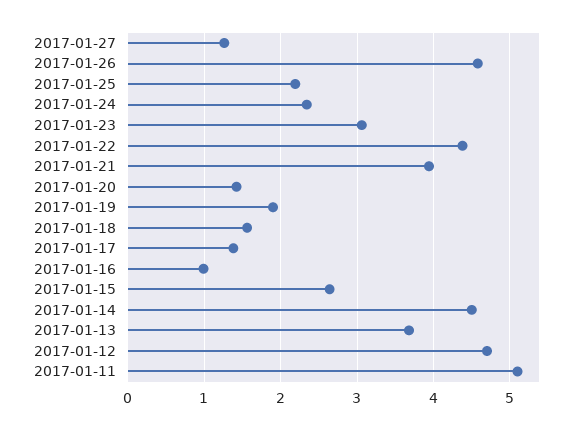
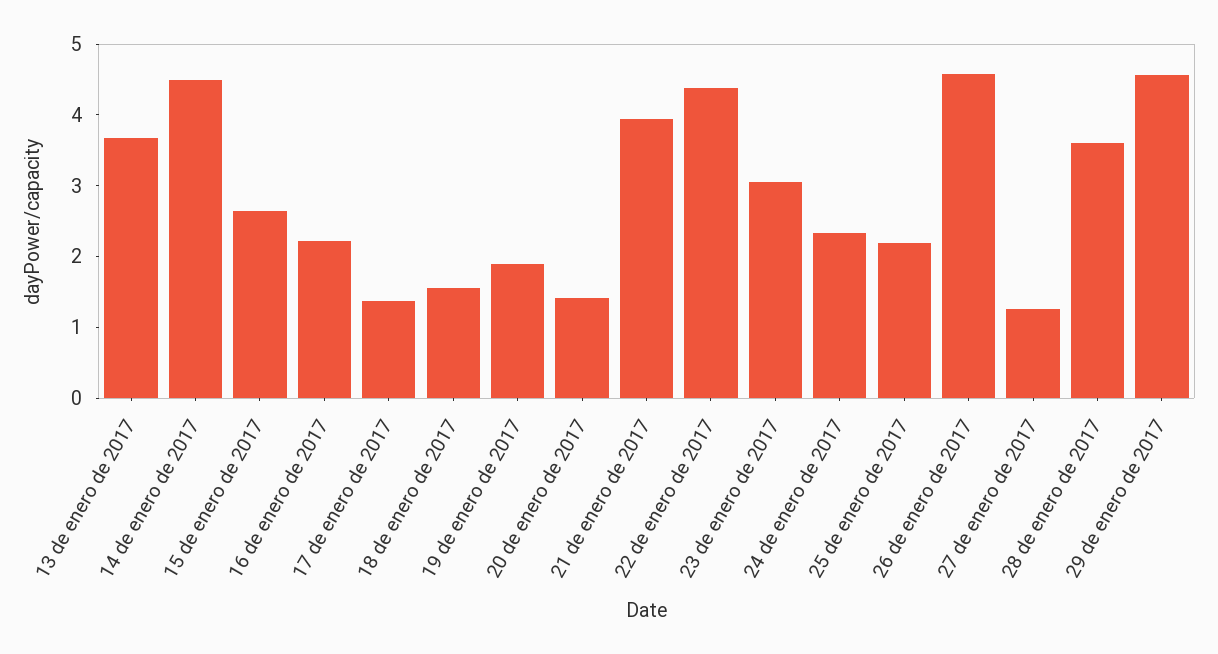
2017-01-16: 1 -> 2.2
2017-01-12: 4.7 -> none
2017-01-11: 5.1 -> none
28 de enero de 2017: none -> 3.6
29 de enero de 2017: none -> 4.6

